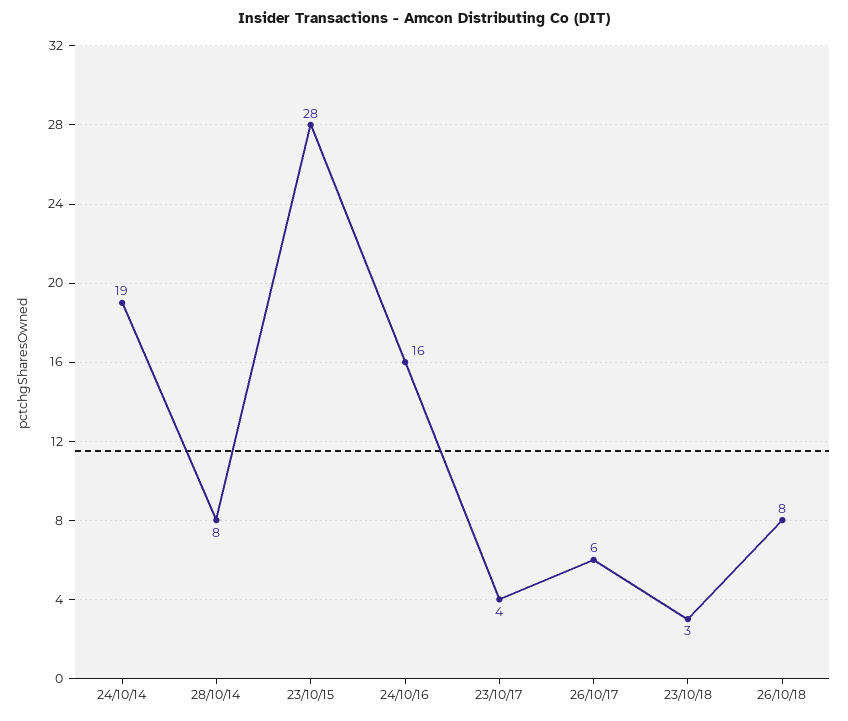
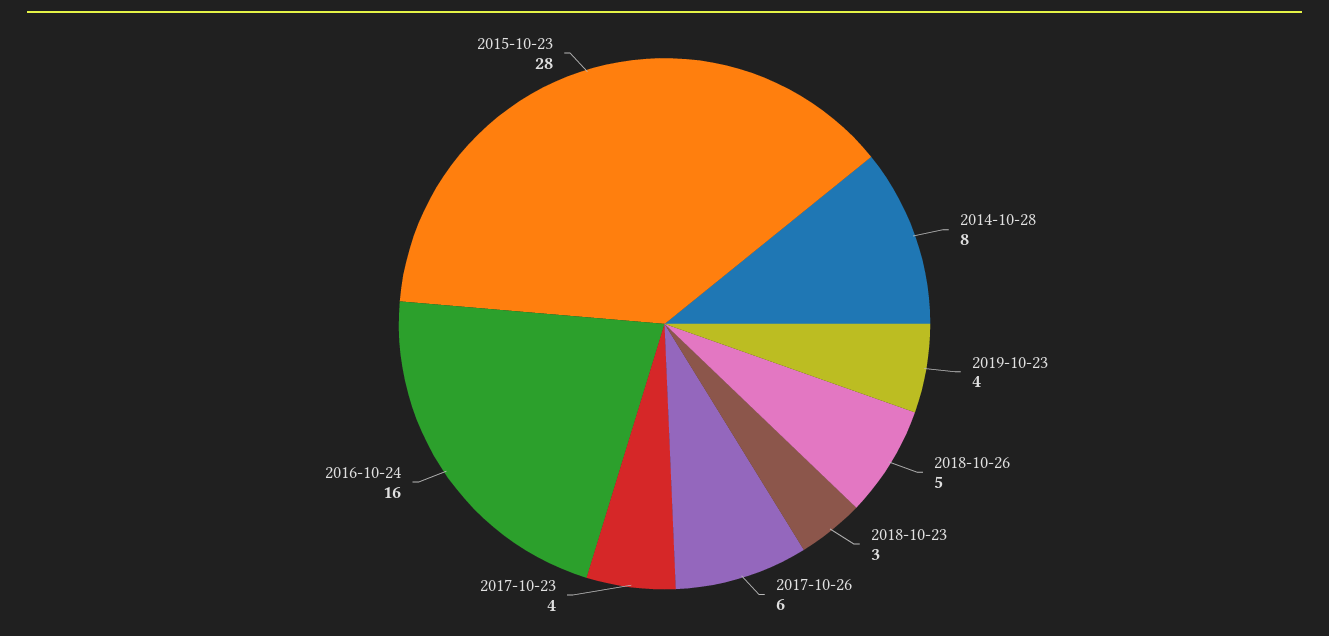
24/10/14: 19 -> none
26/10/18: 8 -> 5
2019-10-23: none -> 4

